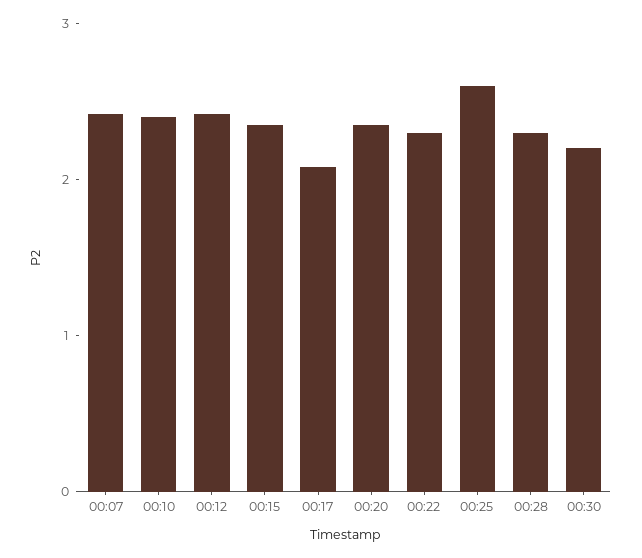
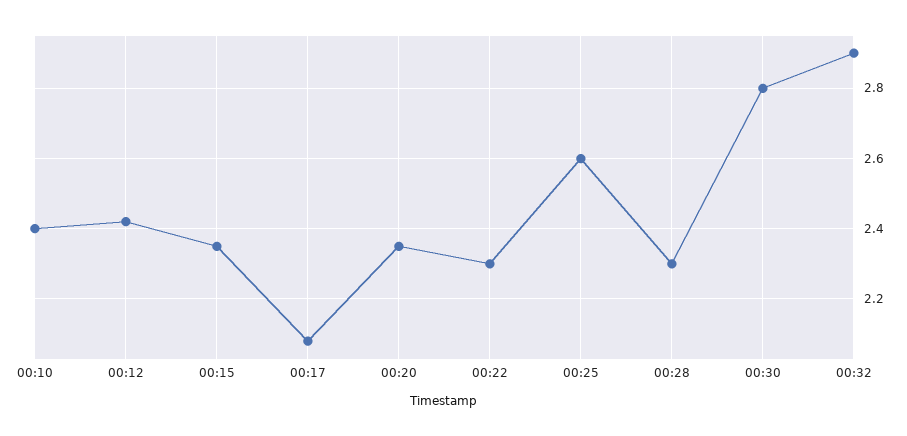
00:07: 2.4 -> none
00:30: 2.2 -> 2.8
00:32: none -> 2.9

